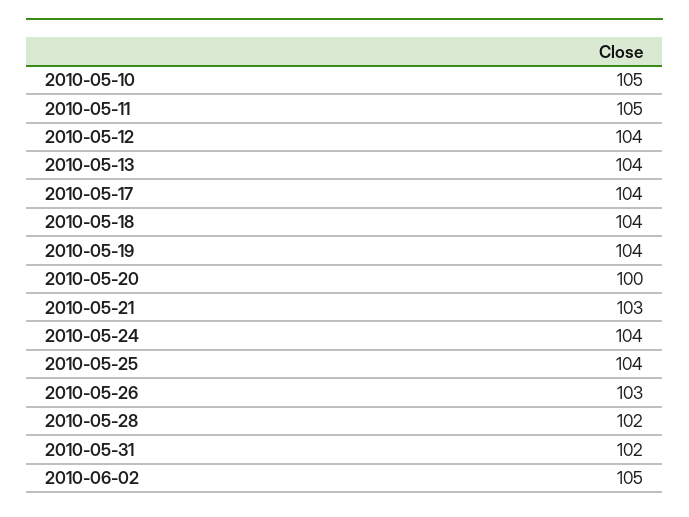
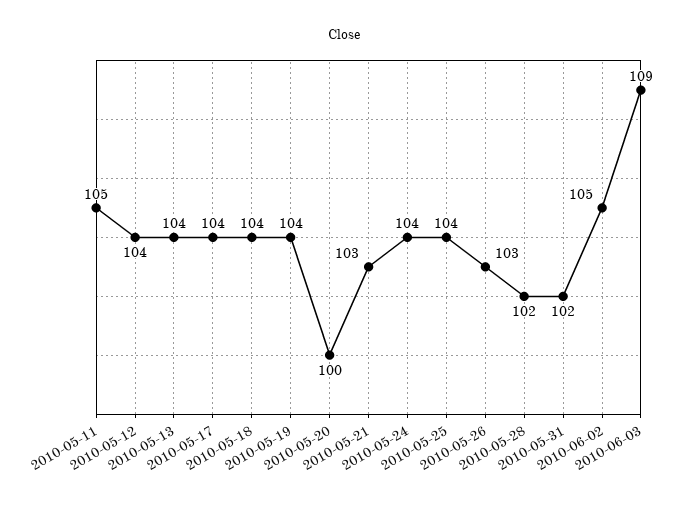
2010-05-10: 105 -> none
2010-06-03: none -> 109

